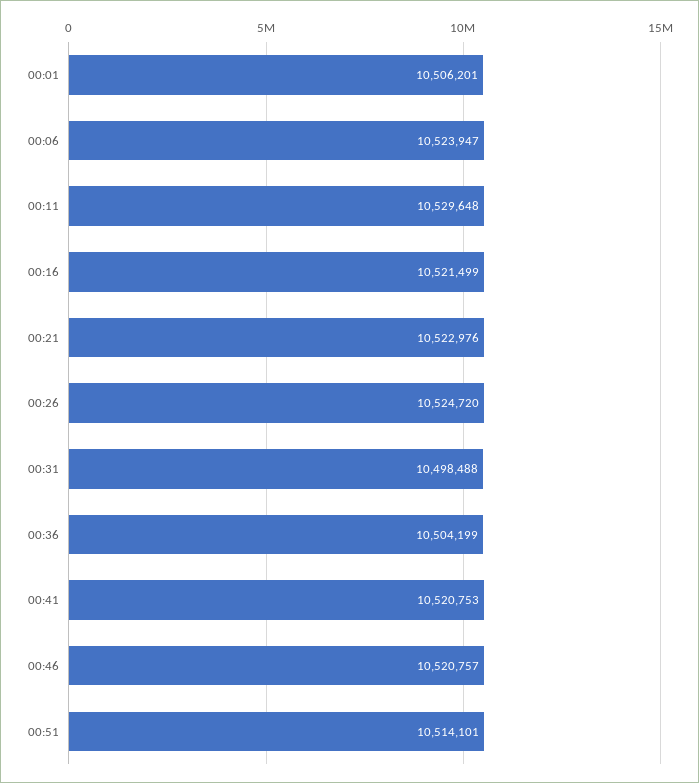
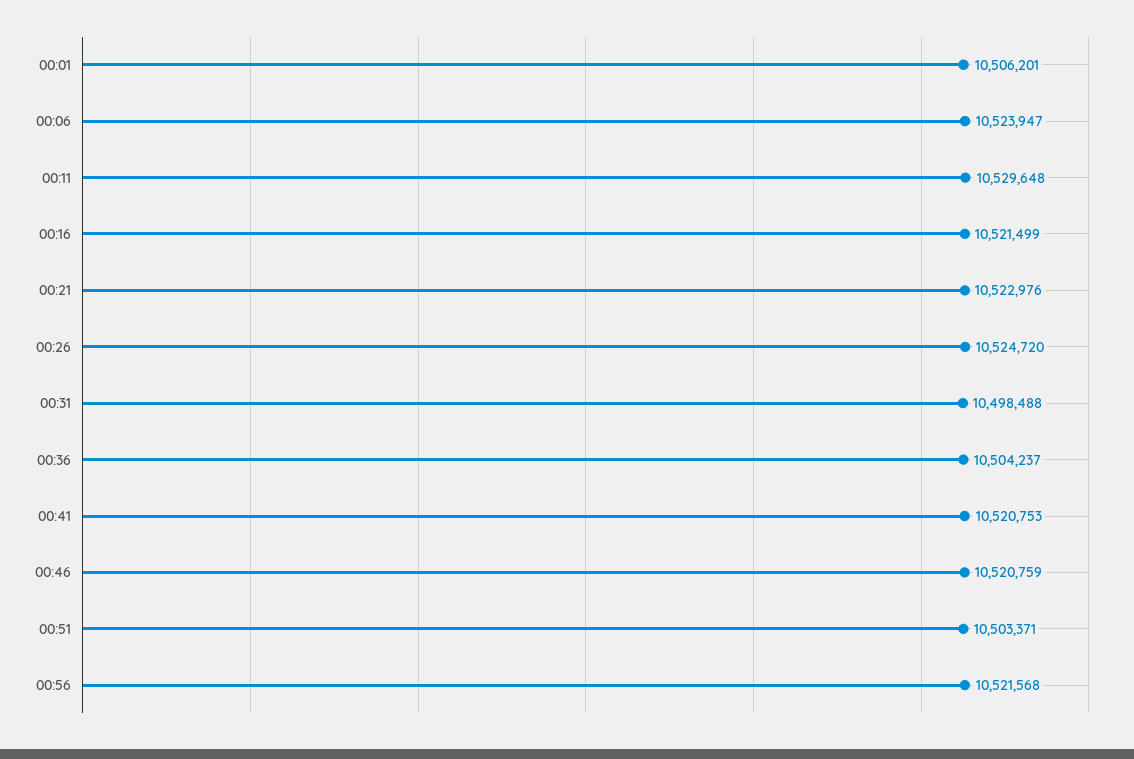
00:36: 10504199 -> 10504237
00:46: 10520757 -> 10520759
00:51: 10514101 -> 10503371
00:56: none -> 10521568

